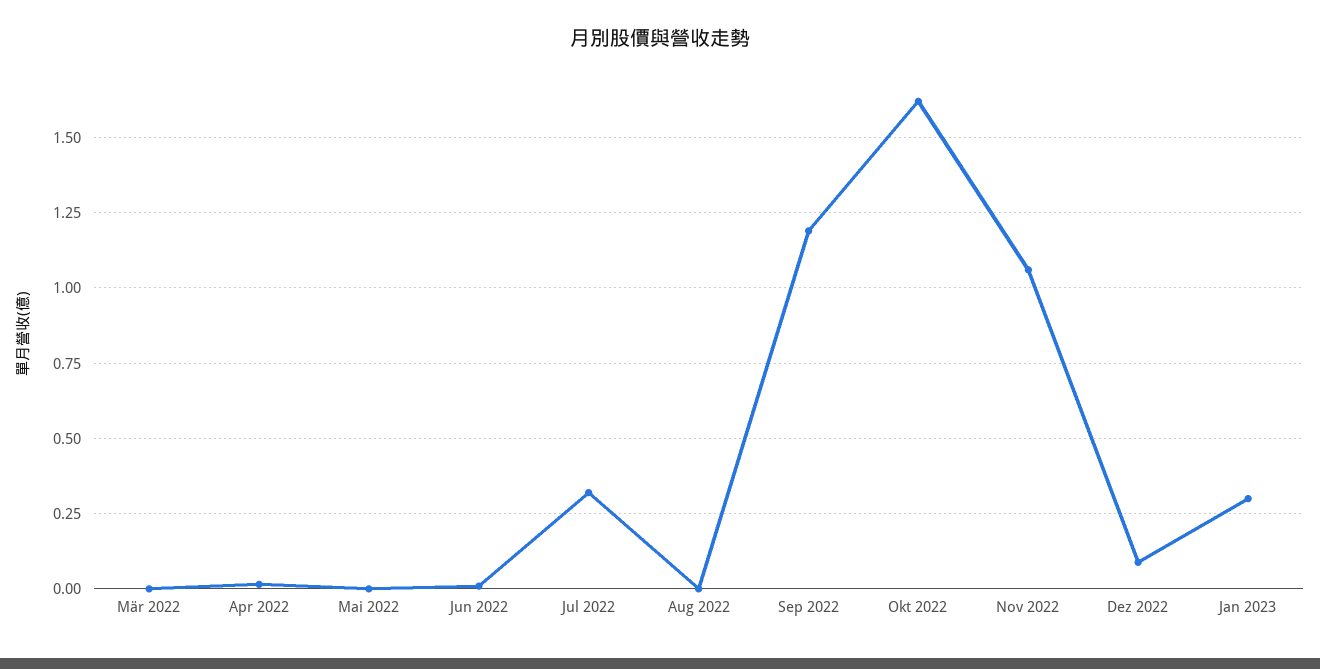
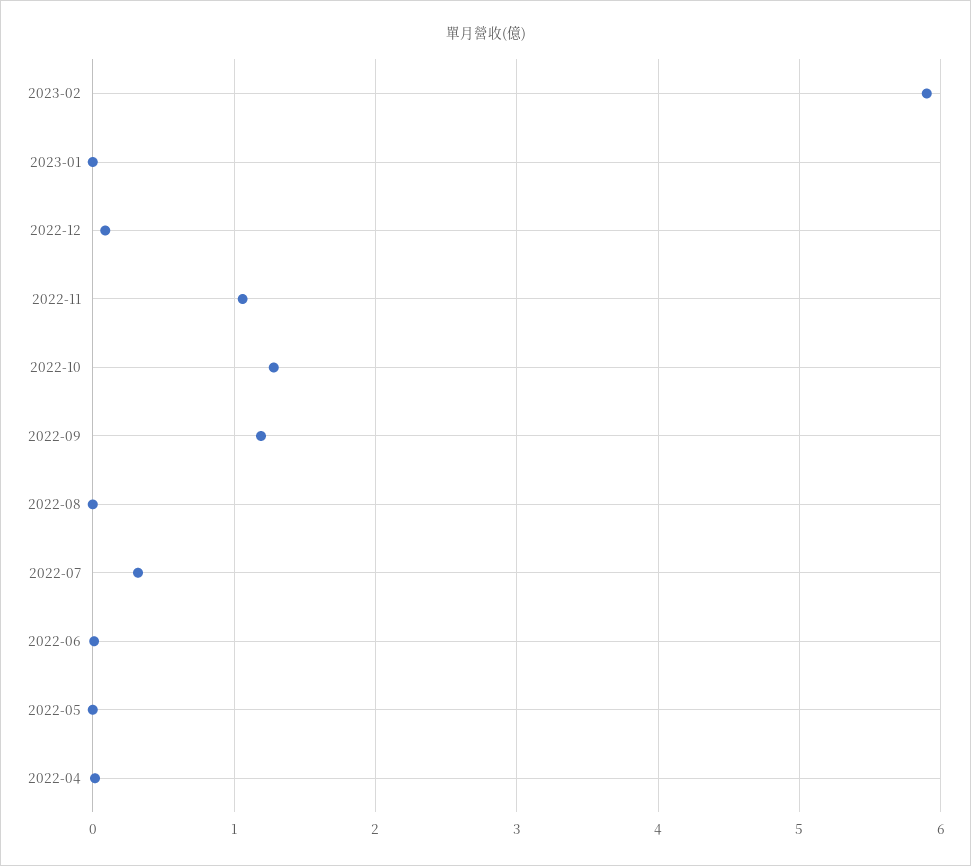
Mär 2022: 0 -> none
Okt 2022: 1.625 -> 1.3
Jan 2023: 0.3 -> 0
2023-02: none -> 5.9

